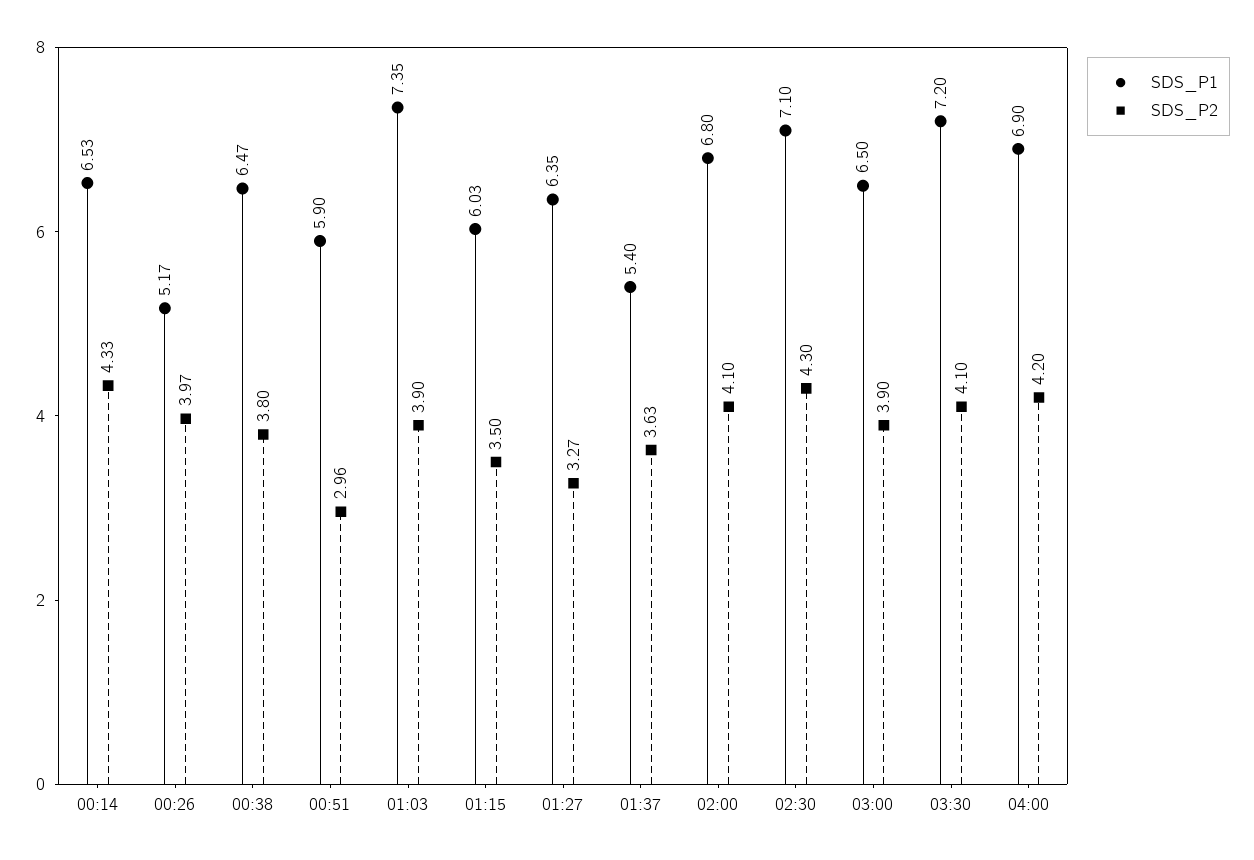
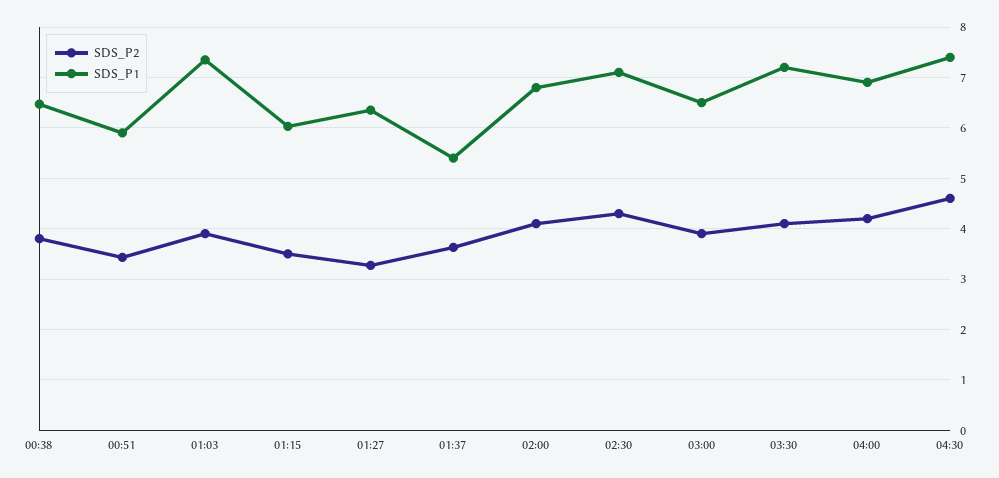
SDS_P1, 00:14: 6.53 -> none
SDS_P2, 00:14: 4.33 -> none
SDS_P1, 00:26: 5.17 -> none
SDS_P2, 00:26: 3.97 -> none
SDS_P2, 00:51: 2.96 -> 3.4
SDS_P2, 04:30: none -> 4.6
SDS_P1, 04:30: none -> 7.4

